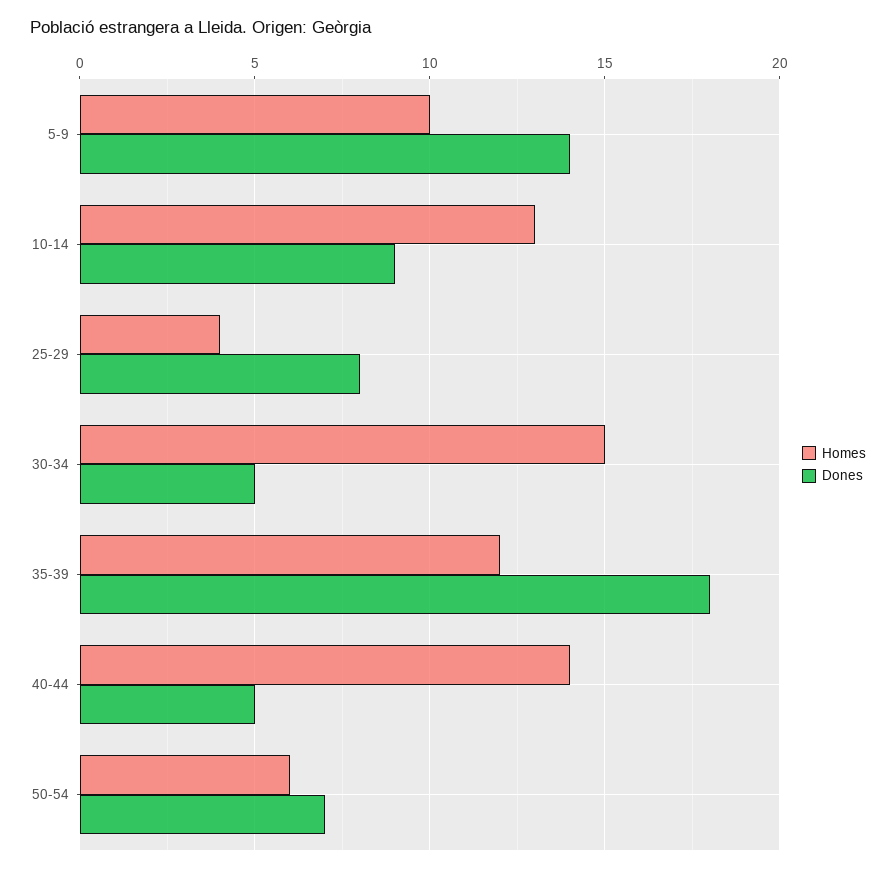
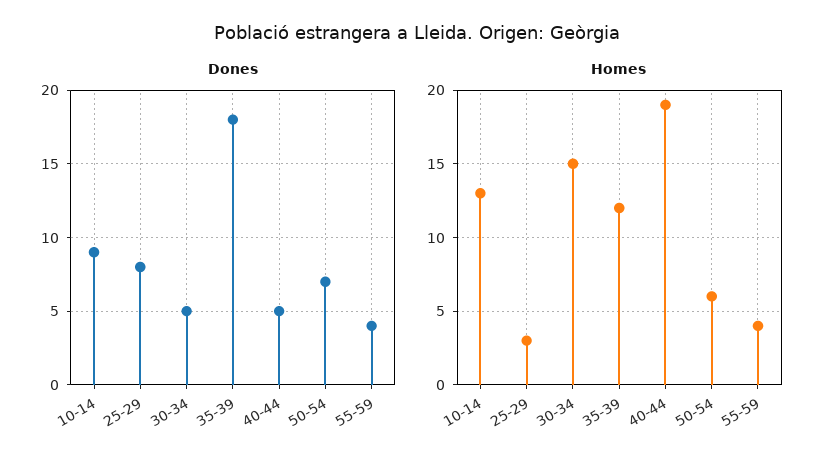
Homes, 5-9: 10 -> none
Dones, 5-9: 14 -> none
Homes, 25-29: 4 -> 3
Homes, 40-44: 14 -> 19
Dones, 55-59: none -> 4
Homes, 55-59: none -> 4

